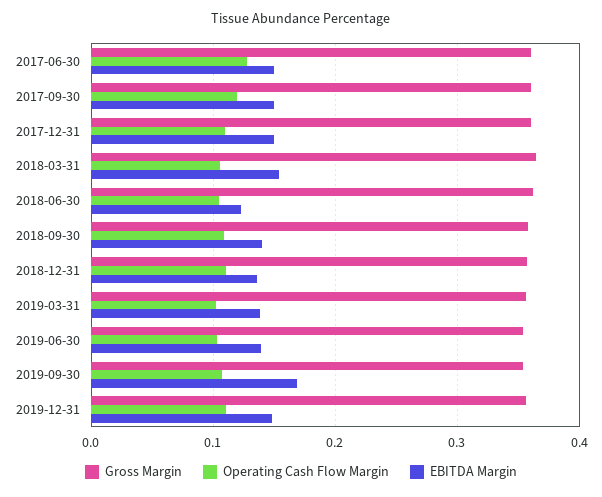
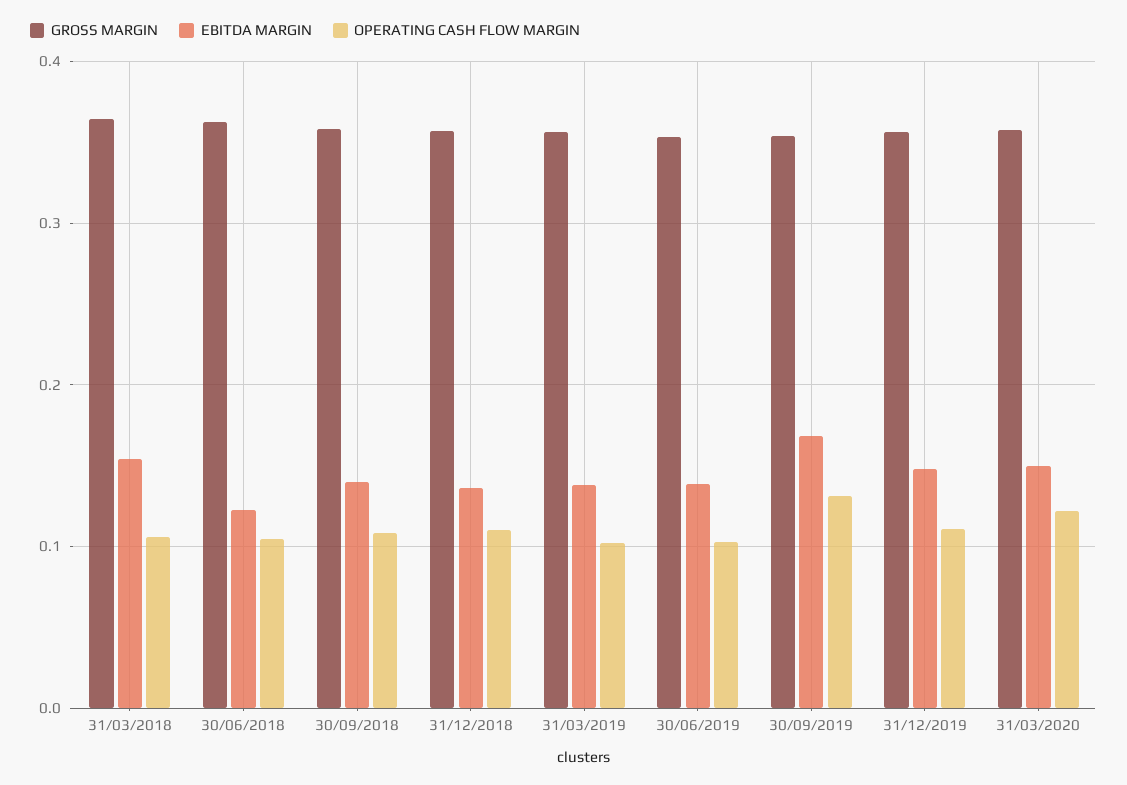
Gross Margin, 2017-06-30: 0.36 -> none
Operating Cash Flow Margin, 2017-06-30: 0.13 -> none
EBITDA Margin, 2017-06-30: 0.15 -> none
Gross Margin, 2017-09-30: 0.36 -> none
Operating Cash Flow Margin, 2017-09-30: 0.12 -> none
EBITDA Margin, 2017-09-30: 0.15 -> none
Gross Margin, 2017-12-31: 0.36 -> none
Operating Cash Flow Margin, 2017-12-31: 0.11 -> none
EBITDA Margin, 2017-12-31: 0.15 -> none
Operating Cash Flow Margin, 2019-09-30: 0.11 -> 0.13
Gross Margin, 31/03/2020: none -> 0.36
EBITDA Margin, 31/03/2020: none -> 0.15
Operating Cash Flow Margin, 31/03/2020: none -> 0.12

